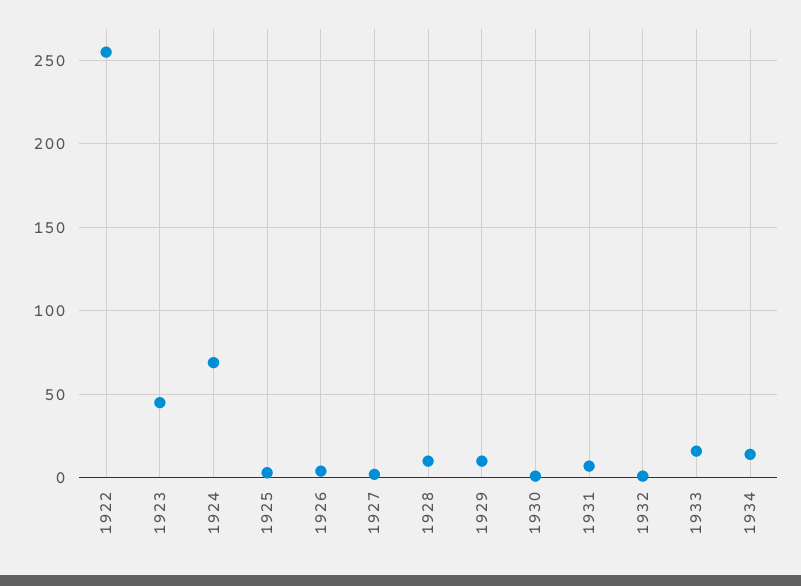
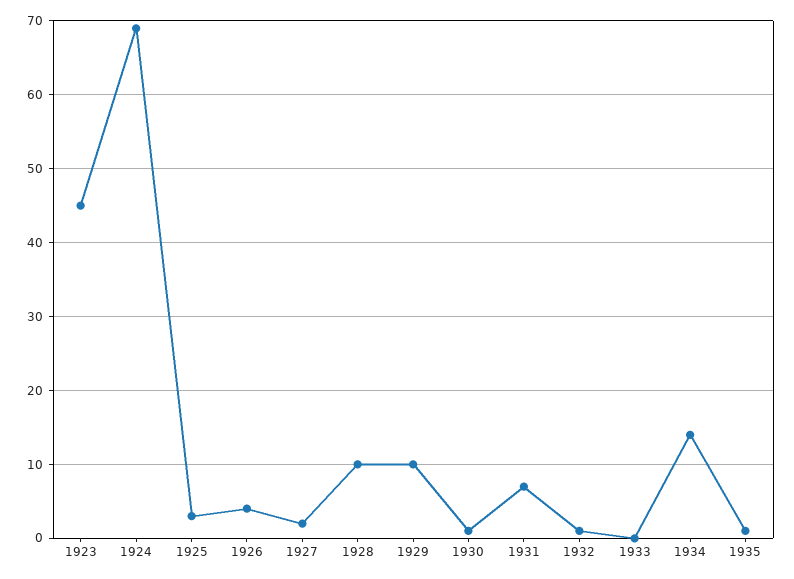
1922: 255 -> none
1933: 15 -> 0
1935: none -> 1

